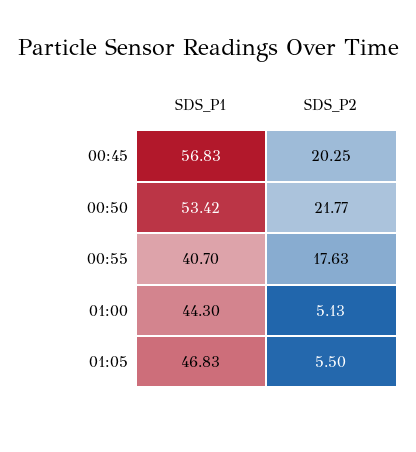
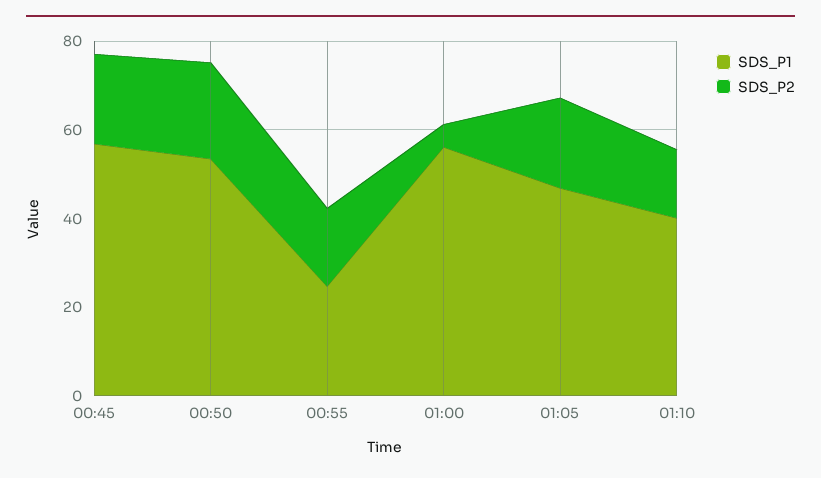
SDS_P1, 00:55: 40.7 -> 25
SDS_P1, 01:00: 44.3 -> 55
SDS_P2, 01:05: 5.5 -> 20
SDS_P1, 01:10: none -> 40
SDS_P2, 01:10: none -> 15

